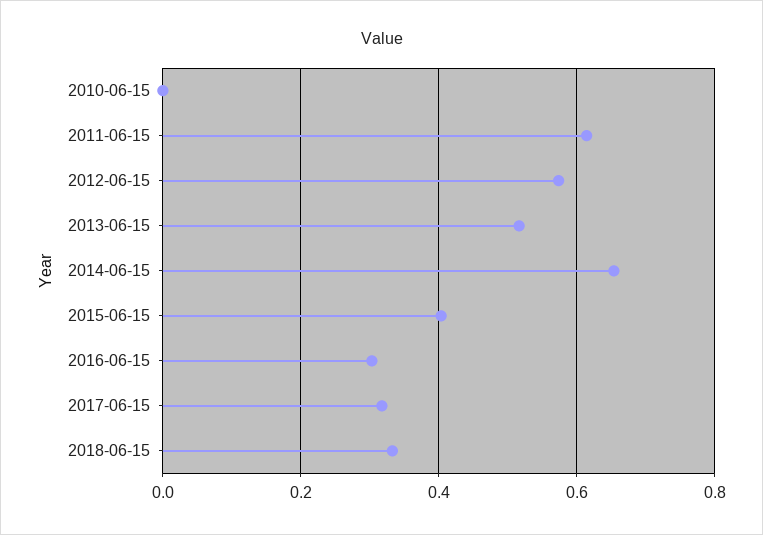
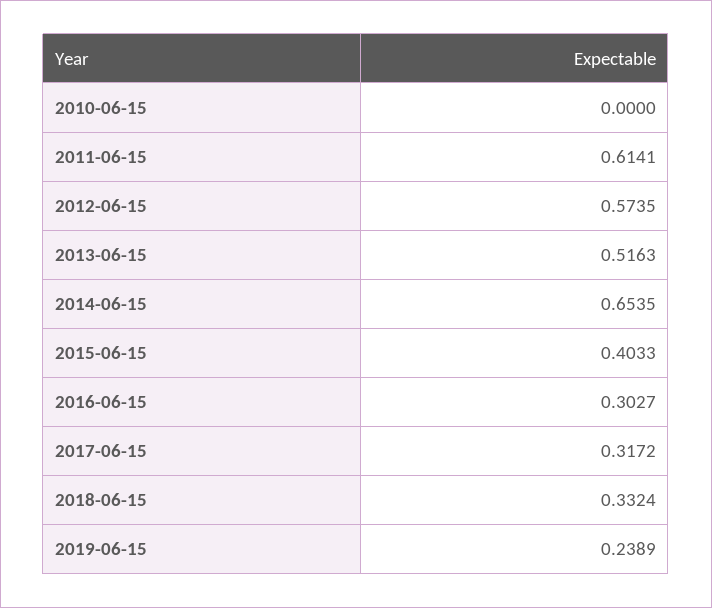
2019-06-15: none -> 0.2389

